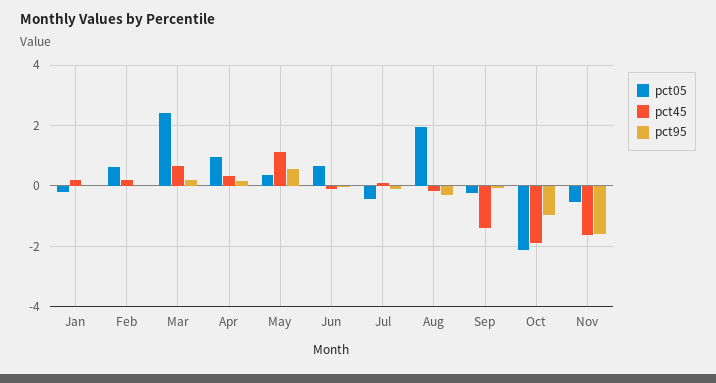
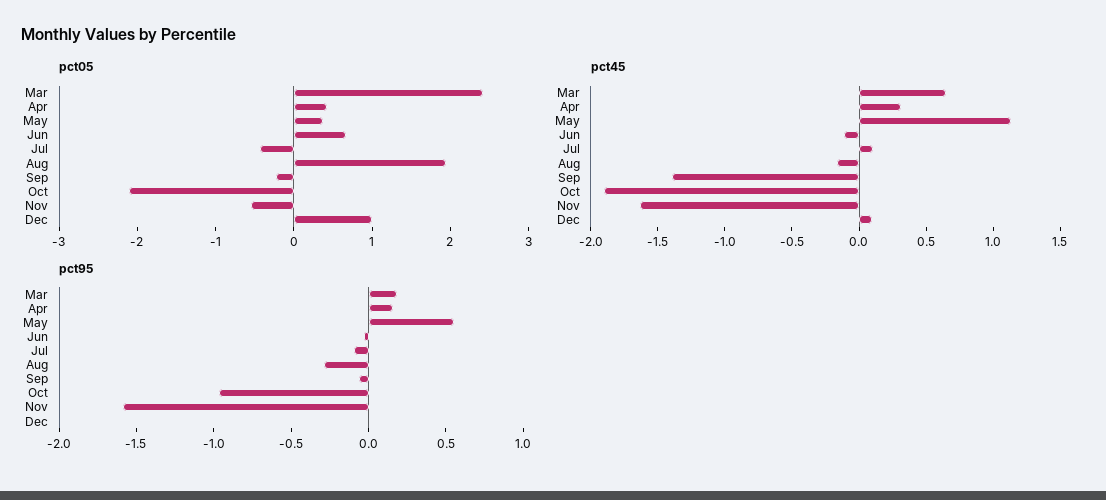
pct05, Jan: -0.2 -> none
pct45, Jan: 0.2 -> none
pct95, Jan: 0 -> none
pct05, Feb: 0.6 -> none
pct45, Feb: 0.2 -> none
pct95, Feb: 0 -> none
pct05, Apr: 1 -> 0.4
pct05, Dec: none -> 1
pct45, Dec: none -> 0.1
pct95, Dec: none -> 0

